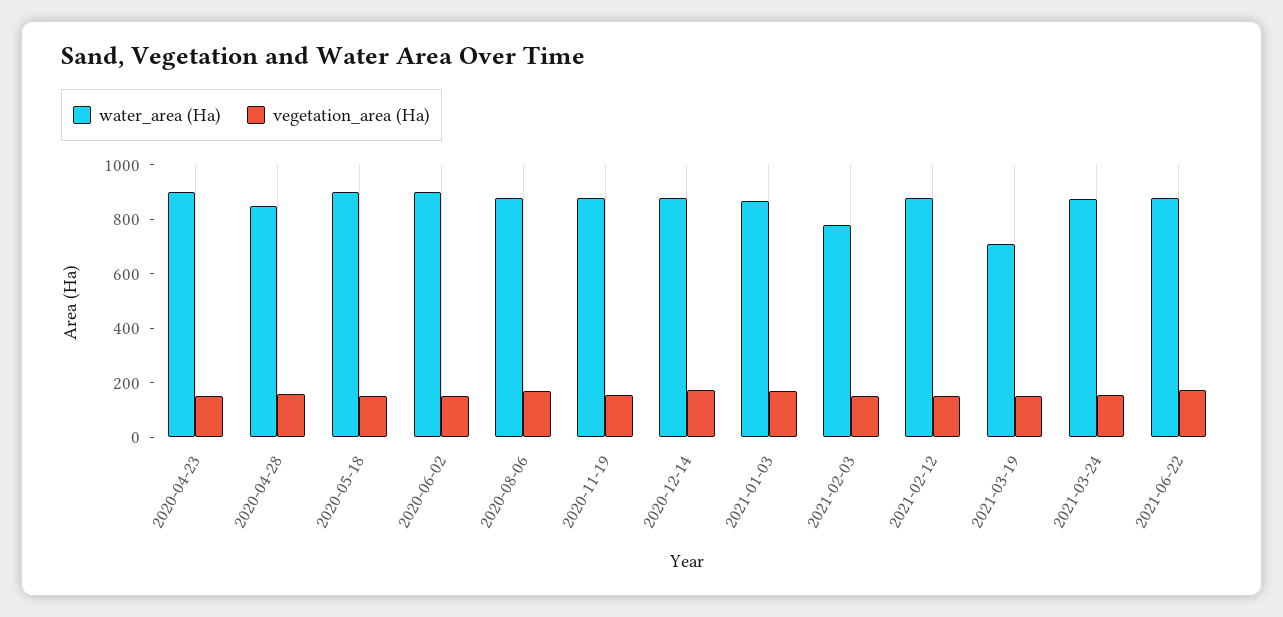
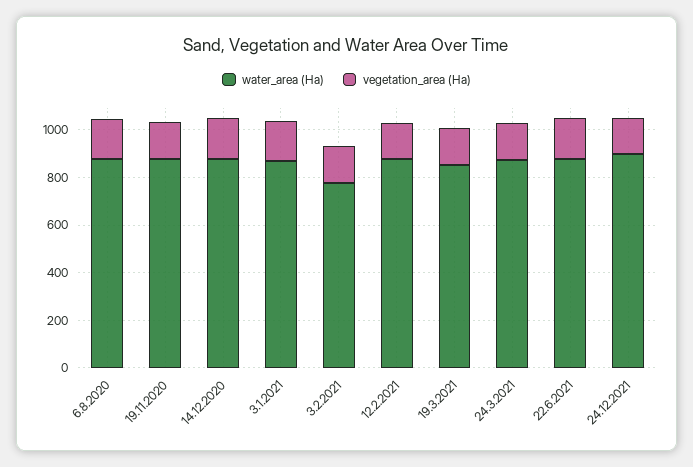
water_area (Ha), 2020-04-23: 900 -> none
vegetation_area (Ha), 2020-04-23: 150 -> none
water_area (Ha), 2020-04-28: 850 -> none
vegetation_area (Ha), 2020-04-28: 150 -> none
water_area (Ha), 2020-05-18: 900 -> none
vegetation_area (Ha), 2020-05-18: 150 -> none
water_area (Ha), 2020-06-02: 900 -> none
vegetation_area (Ha), 2020-06-02: 150 -> none
water_area (Ha), 2021-03-19: 700 -> 850
water_area (Ha), 24.12.2021: none -> 900
vegetation_area (Ha), 24.12.2021: none -> 150

